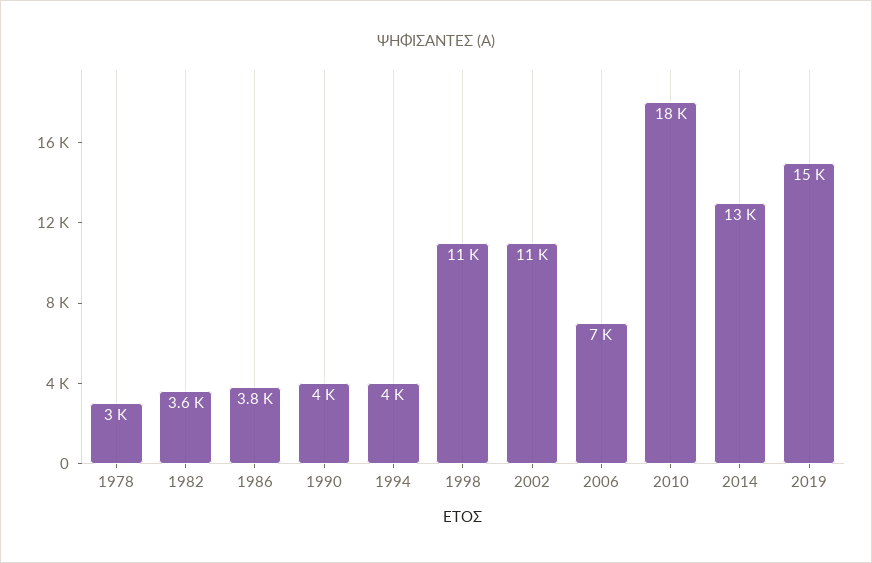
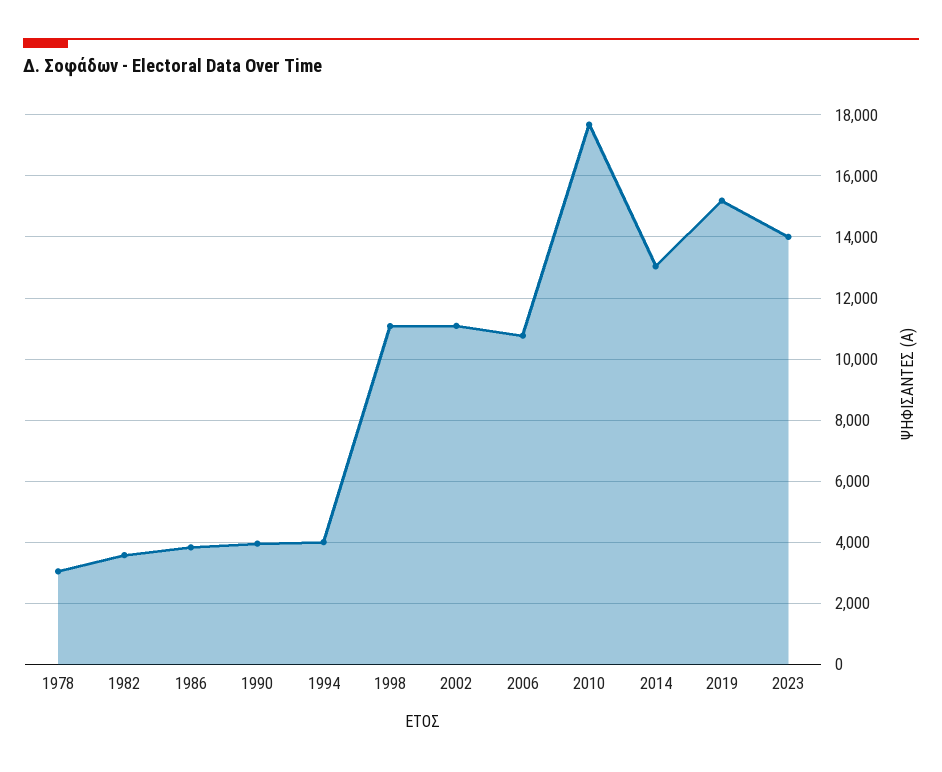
2006: 7000 -> 10800
2023: none -> 14000

